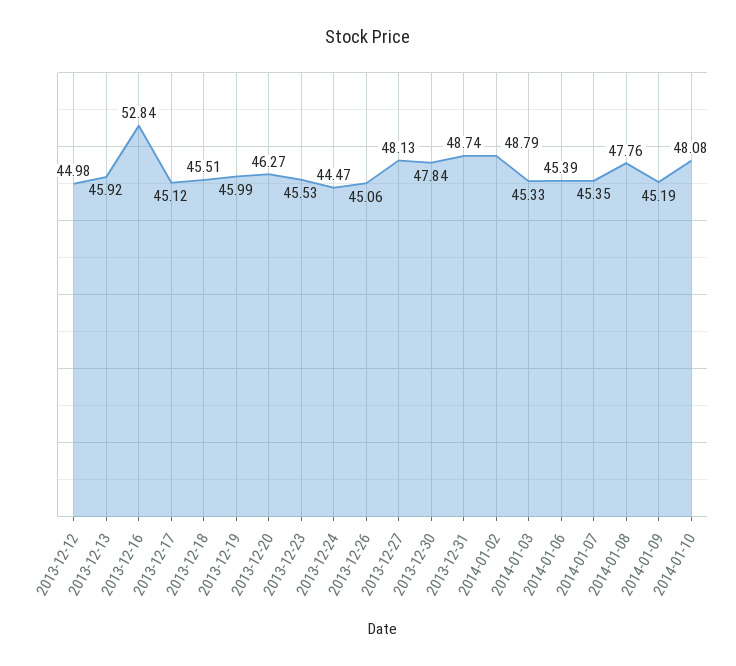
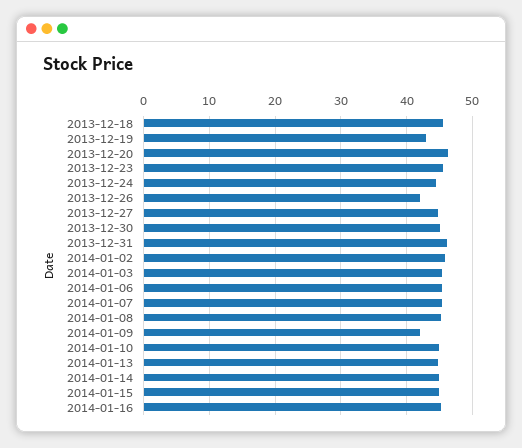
2013-12-12: 44.98 -> none
2013-12-13: 45.92 -> none
2013-12-16: 52.84 -> none
2013-12-17: 45.12 -> none
2013-12-19: 45.99 -> 43
2013-12-26: 45.06 -> 42
2013-12-27: 48.13 -> 45
2013-12-30: 47.84 -> 45
2013-12-31: 48.74 -> 46
2014-01-02: 48.79 -> 46
2014-01-08: 47.76 -> 45
2014-01-09: 45.19 -> 42
2014-01-10: 48.08 -> 45
2014-01-13: none -> 45
2014-01-14: none -> 45
2014-01-15: none -> 45
2014-01-16: none -> 45

